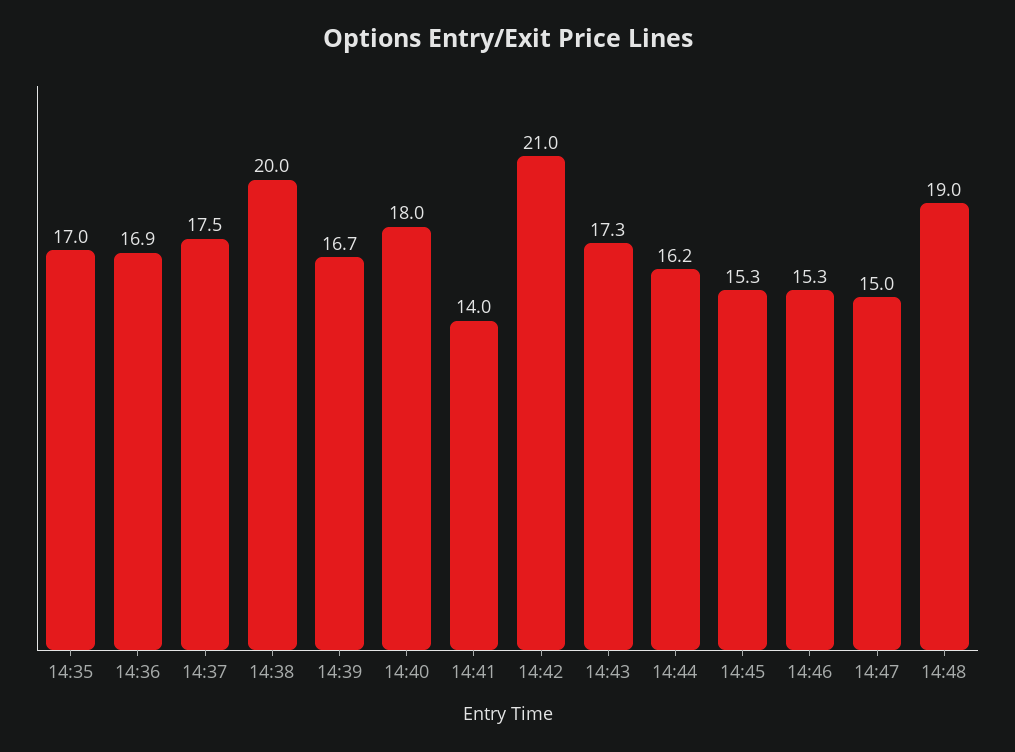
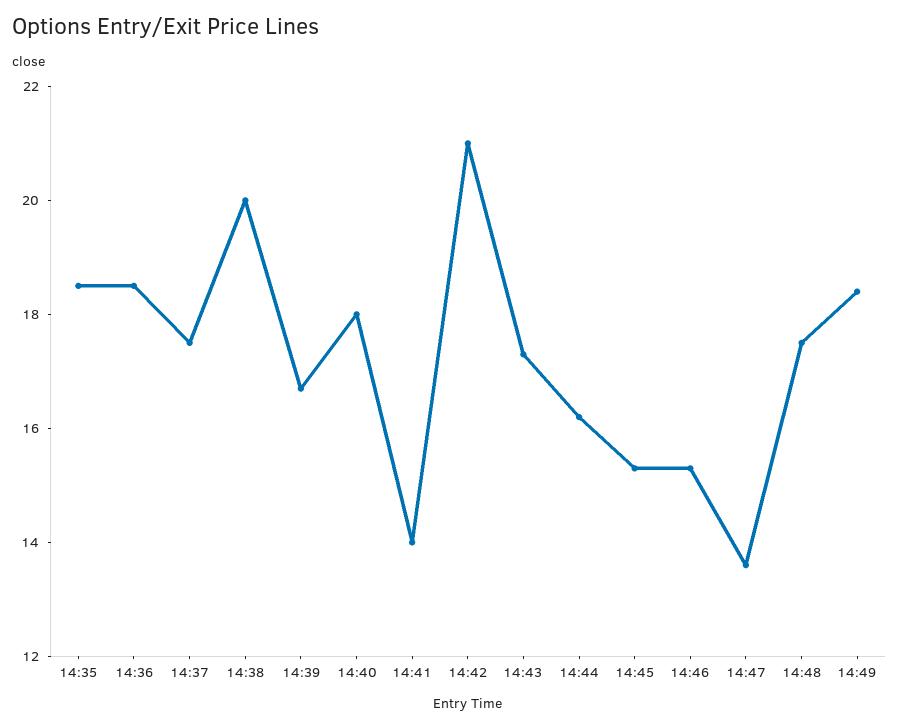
14:35: 17 -> 18.5
14:36: 16.9 -> 18.5
14:47: 15 -> 13.5
14:48: 19 -> 17.5
14:49: none -> 18.5

